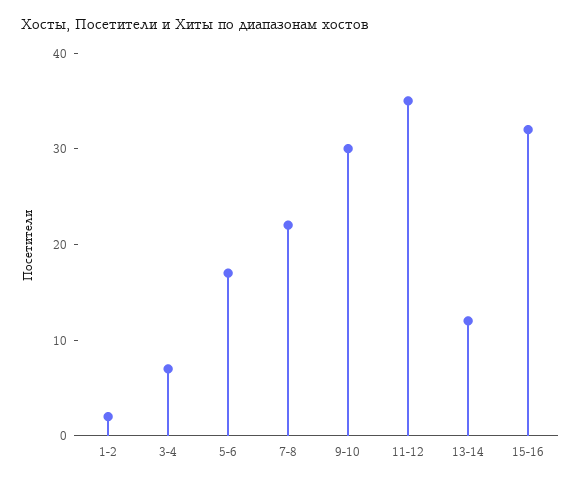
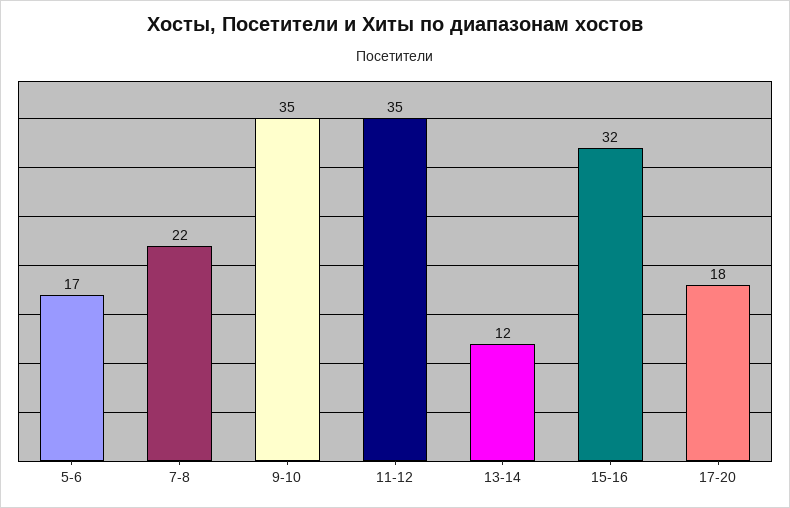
1-2: 2 -> none
3-4: 7 -> none
9-10: 30 -> 35
17-20: none -> 18

